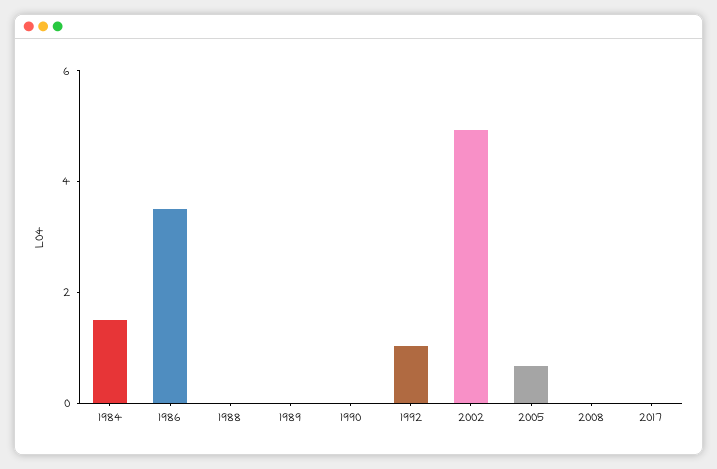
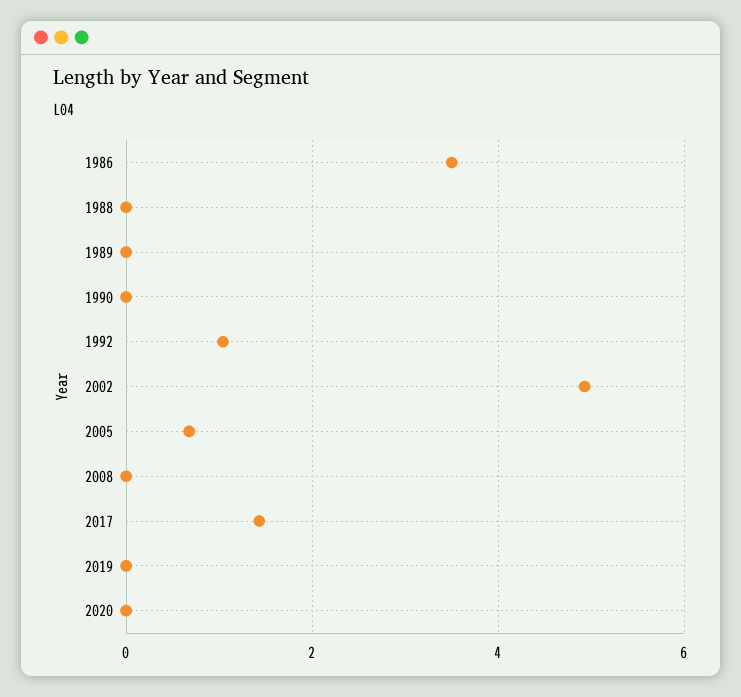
1984: 1.5 -> none
2017: 0 -> 1.4
2019: none -> 0
2020: none -> 0

